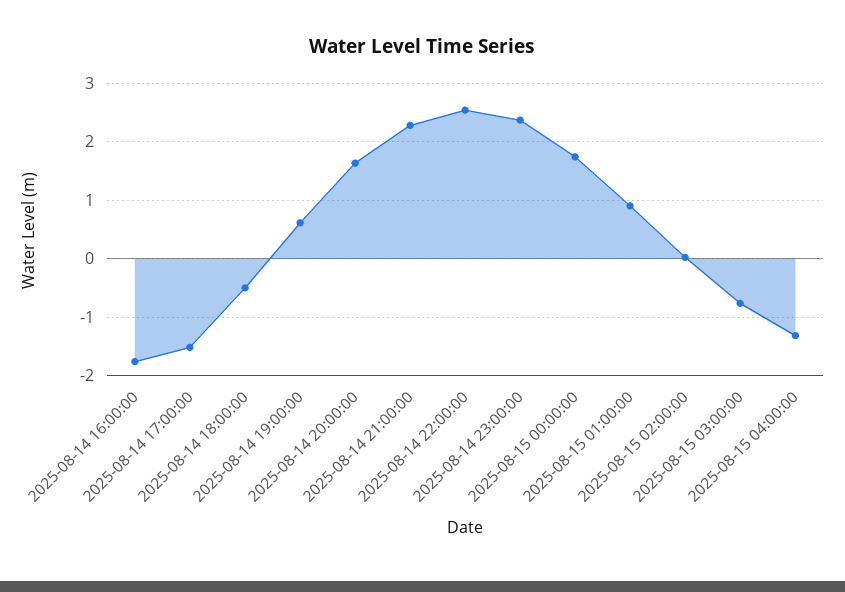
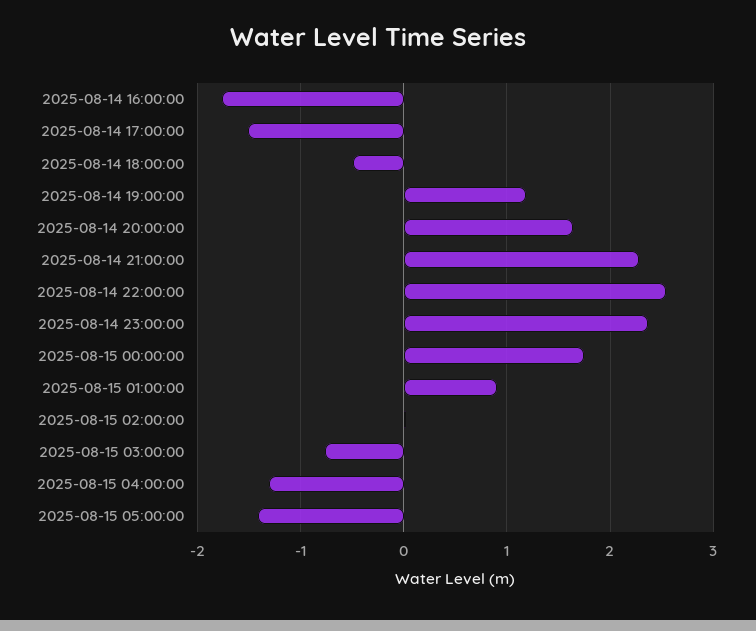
2025-08-14 19:00:00: 0.6 -> 1.2
2025-08-15 05:00:00: none -> -1.4

